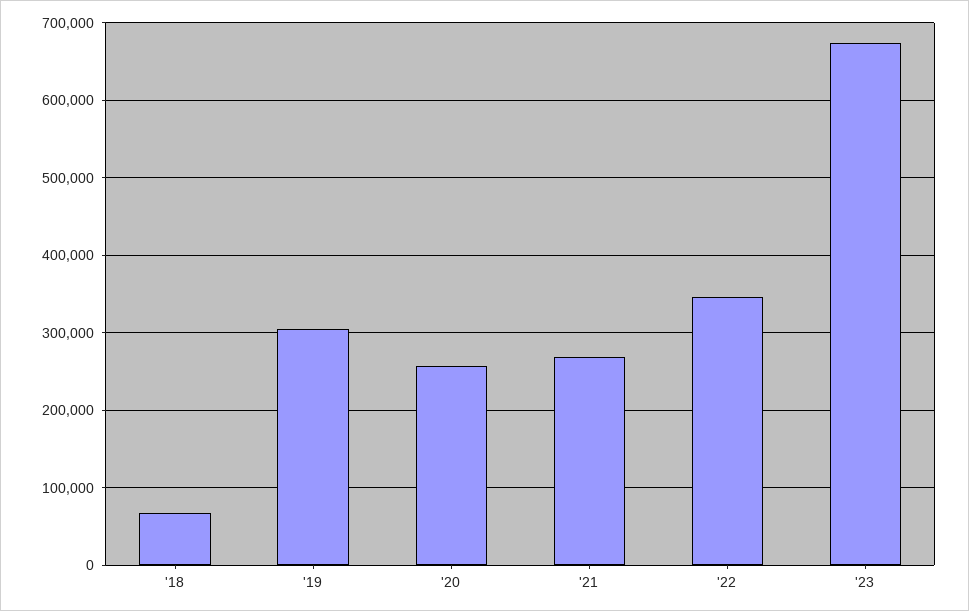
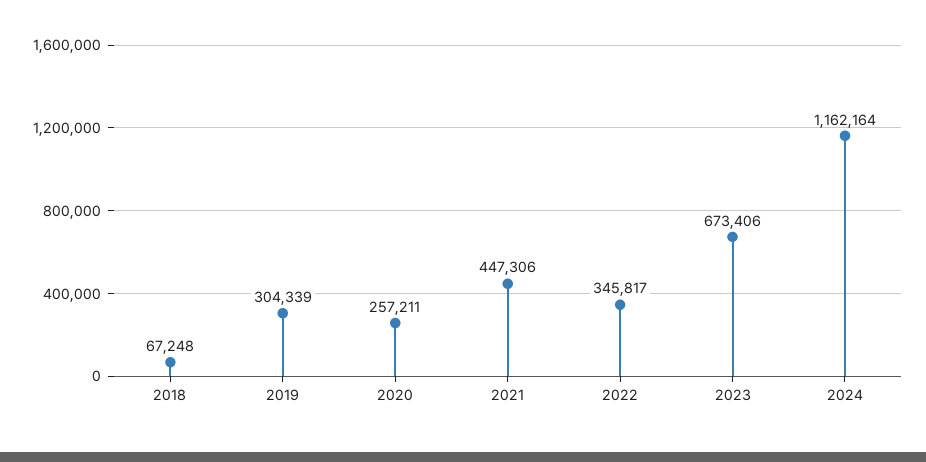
'21: 270000 -> 447306
2024: none -> 1162164

